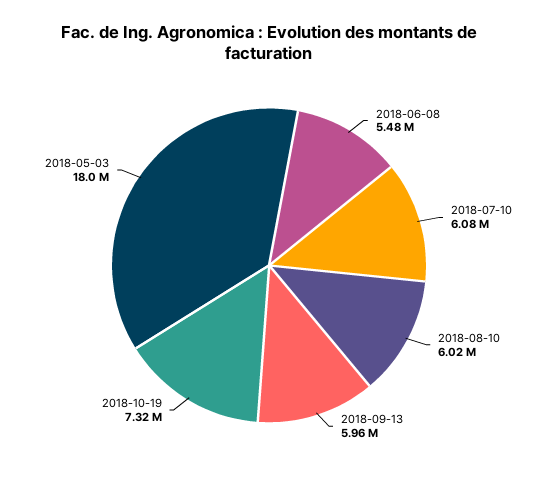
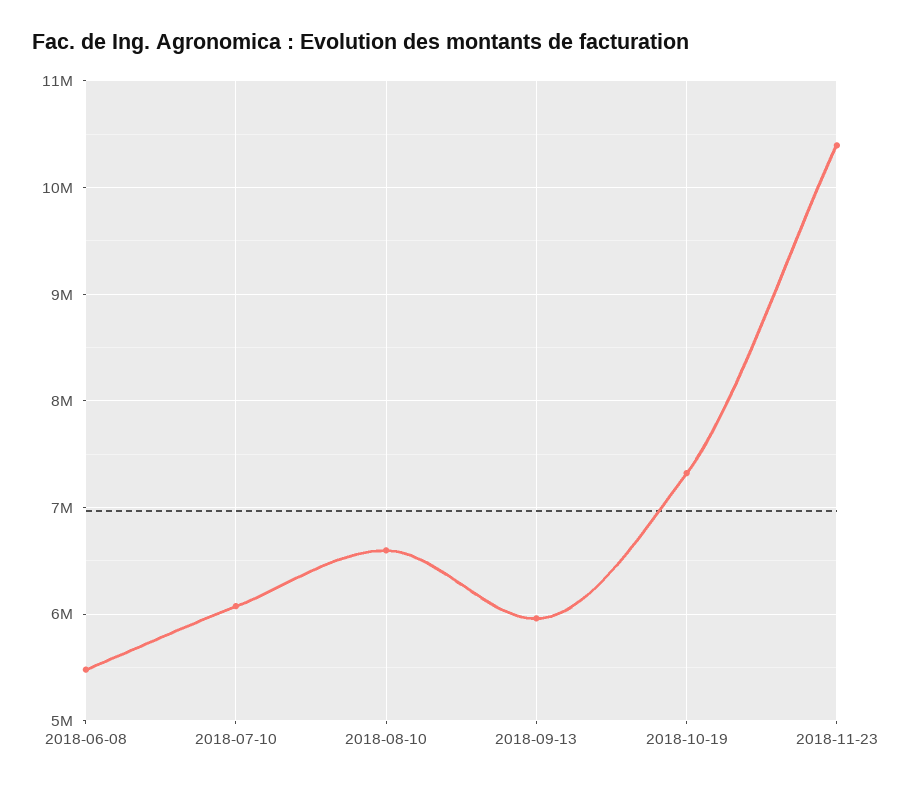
2018-08-10: 6020000 -> 6600000
2018-05-03: 18000000 -> none
2018-11-23: none -> 10400000

